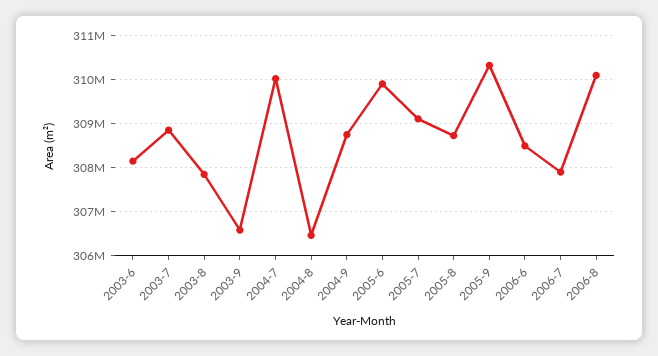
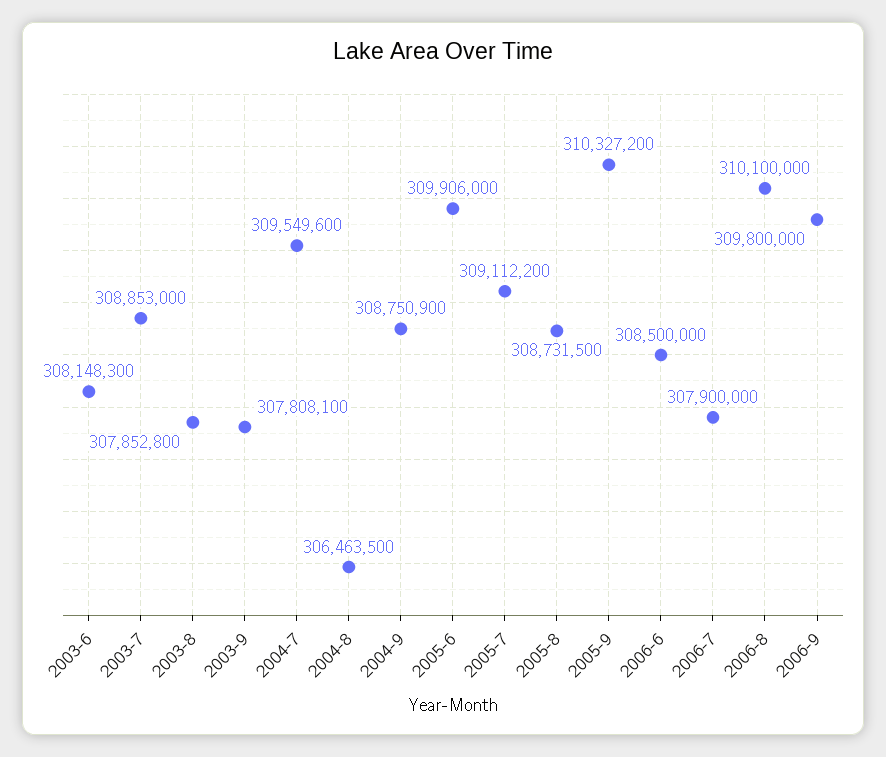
2003-9: 306600000 -> 307808100
2004-7: 310000000 -> 309549600
2006-9: none -> 309800000

